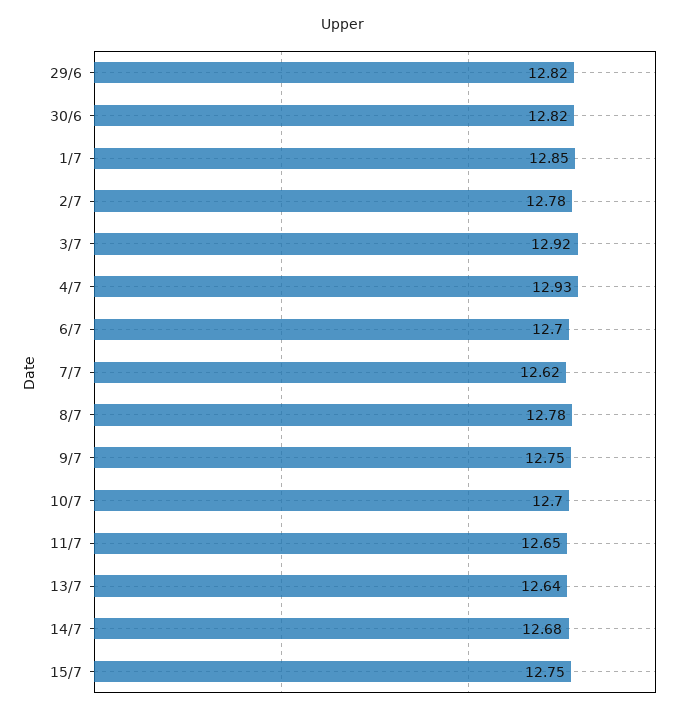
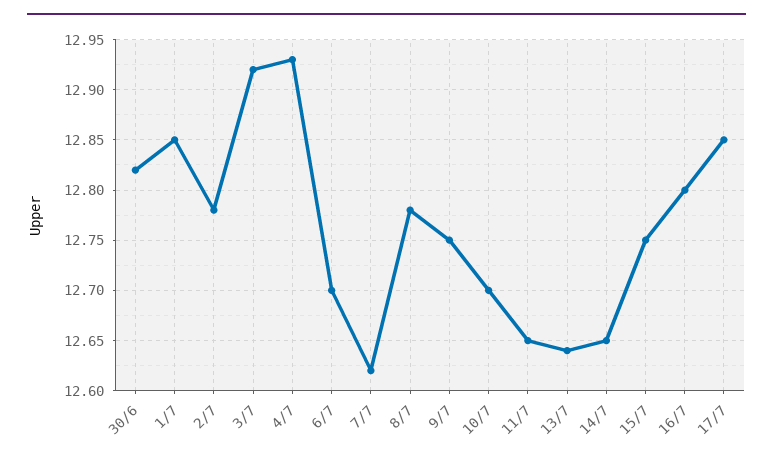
29/6: 12.82 -> none
14/7: 12.68 -> 12.65
16/7: none -> 12.8
17/7: none -> 12.85

